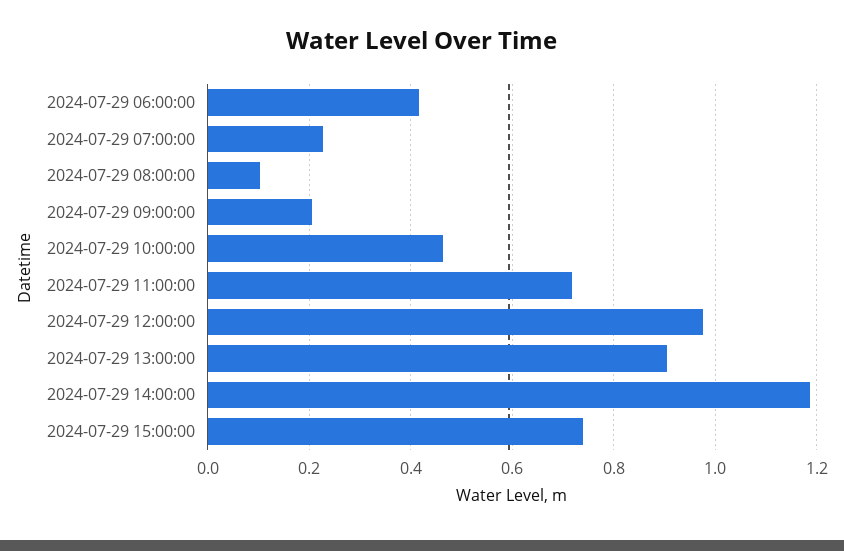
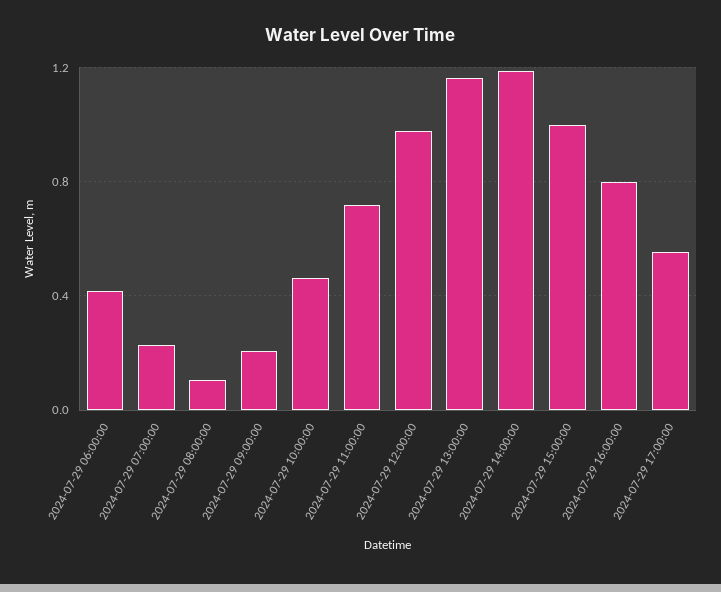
2024-07-29 13:00:00: 0.9 -> 1.15
2024-07-29 15:00:00: 0.74 -> 1
2024-07-29 16:00:00: none -> 0.8
2024-07-29 17:00:00: none -> 0.55

